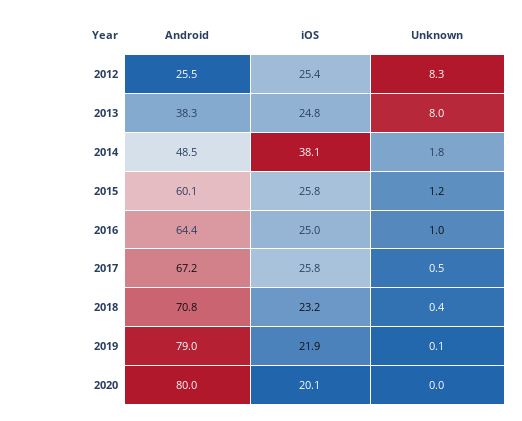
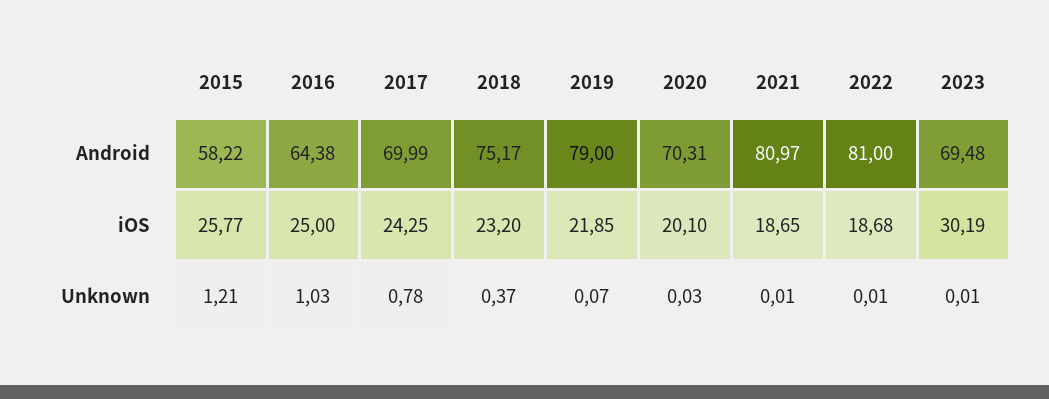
Android, 2012: 25.5 -> none
iOS, 2012: 25.4 -> none
Unknown, 2012: 8.3 -> none
Android, 2013: 38.3 -> none
iOS, 2013: 24.8 -> none
Unknown, 2013: 8 -> none
Android, 2014: 48.5 -> none
iOS, 2014: 38.1 -> none
Unknown, 2014: 1.8 -> none
Android, 2015: 60.1 -> 58.22
Android, 2017: 67.2 -> 69.99
iOS, 2017: 25.8 -> 24.25
Unknown, 2017: 0.5 -> 0.78
Android, 2018: 70.8 -> 75.17
Android, 2020: 80 -> 70.31
Android, 2021: none -> 80.97
Android, 2022: none -> 81
Android, 2023: none -> 69.48
iOS, 2021: none -> 18.65
iOS, 2022: none -> 18.68
iOS, 2023: none -> 30.19
Unknown, 2021: none -> 0.01
Unknown, 2022: none -> 0.01
Unknown, 2023: none -> 0.01

